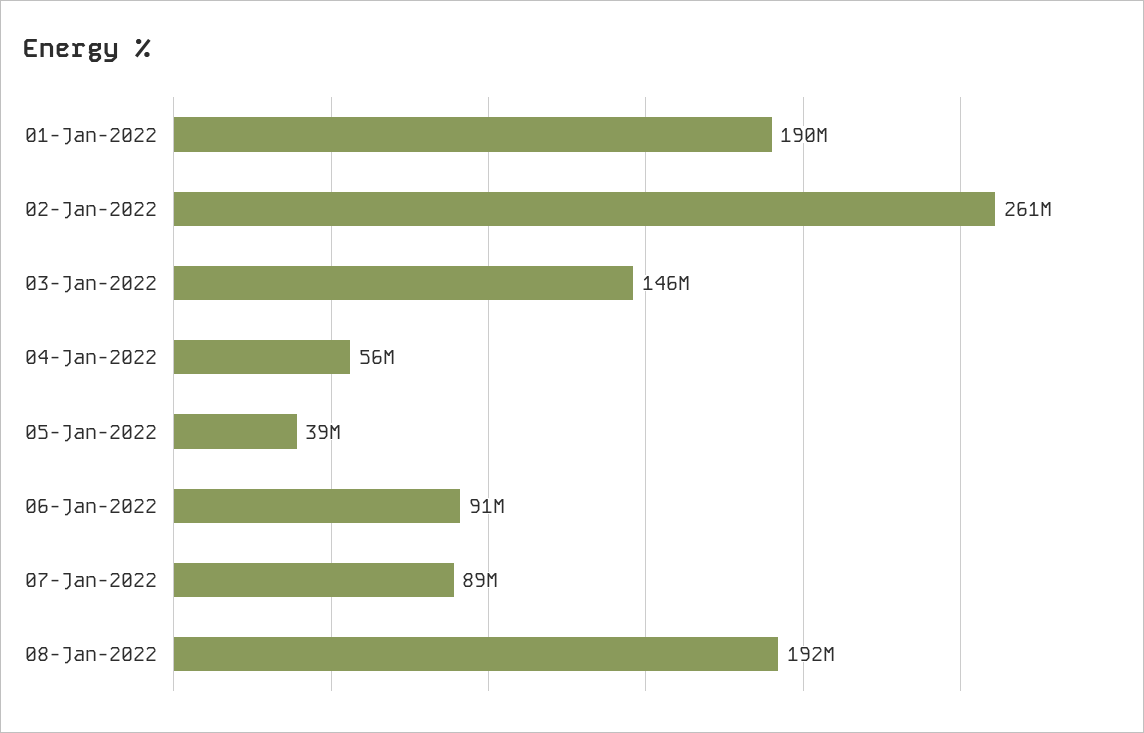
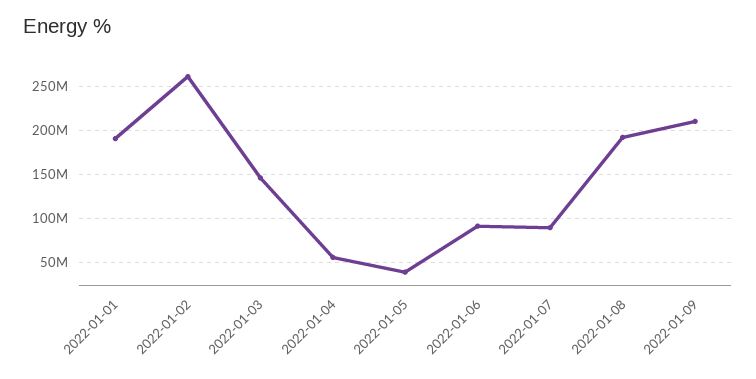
2022-01-09: none -> 210000000

